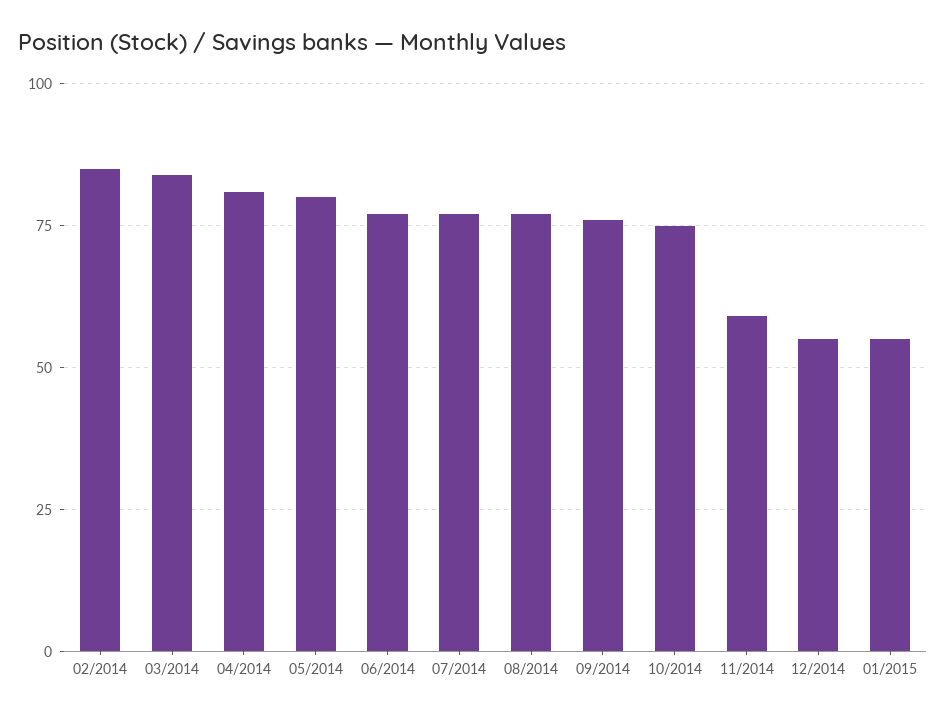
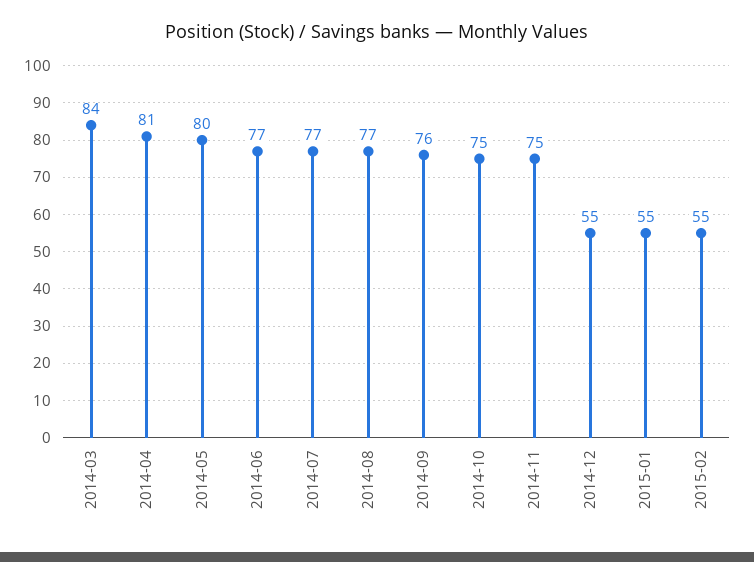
02/2014: 85 -> none
11/2014: 60 -> 75
2015-02: none -> 55

